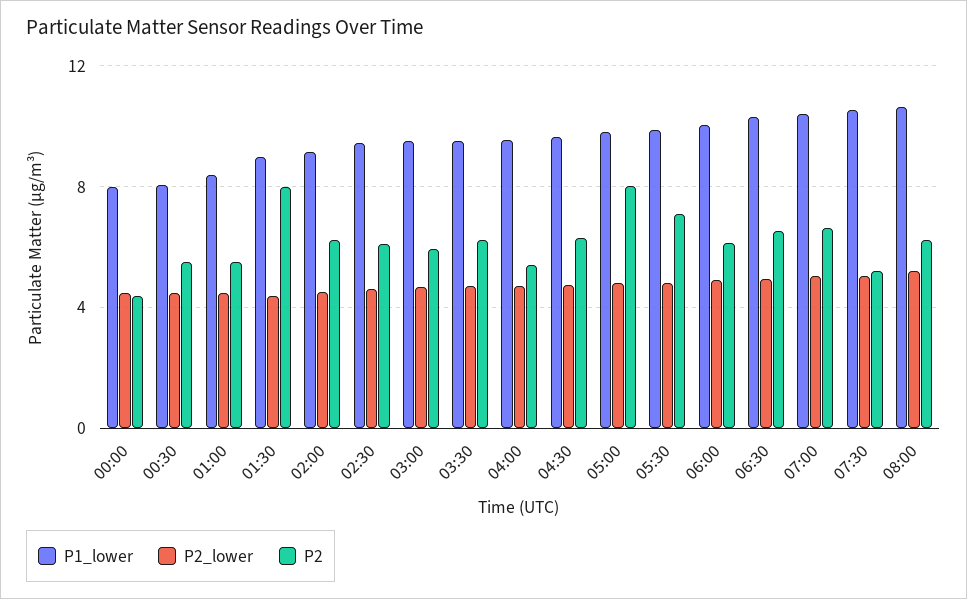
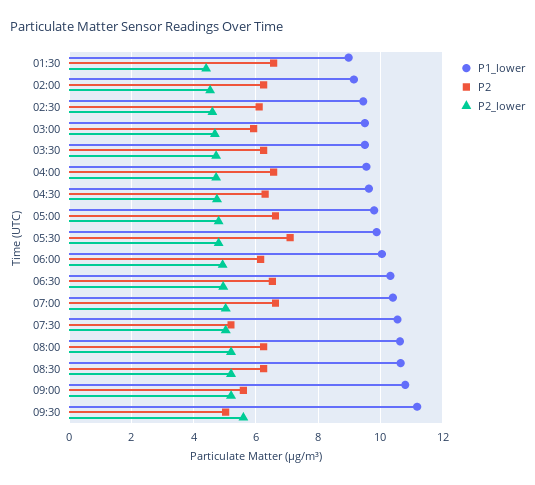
P1_lower, 00:00: 8 -> none
P2_lower, 00:00: 4.5 -> none
P2, 00:00: 4.5 -> none
P1_lower, 00:30: 8 -> none
P2_lower, 00:30: 4.5 -> none
P2, 00:30: 5.5 -> none
P1_lower, 01:00: 8.5 -> none
P2_lower, 01:00: 4.5 -> none
P2, 01:00: 5.5 -> none
P2, 01:30: 8 -> 6.6
P2, 04:00: 5.5 -> 6.6
P2, 05:00: 8 -> 6.6
P1_lower, 08:30: none -> 10.6
P2, 08:30: none -> 6.2
P2_lower, 08:30: none -> 5.2
P1_lower, 09:00: none -> 10.8
P2, 09:00: none -> 5.6
P2_lower, 09:00: none -> 5.2
P1_lower, 09:30: none -> 11.2
P2, 09:30: none -> 5
P2_lower, 09:30: none -> 5.6

